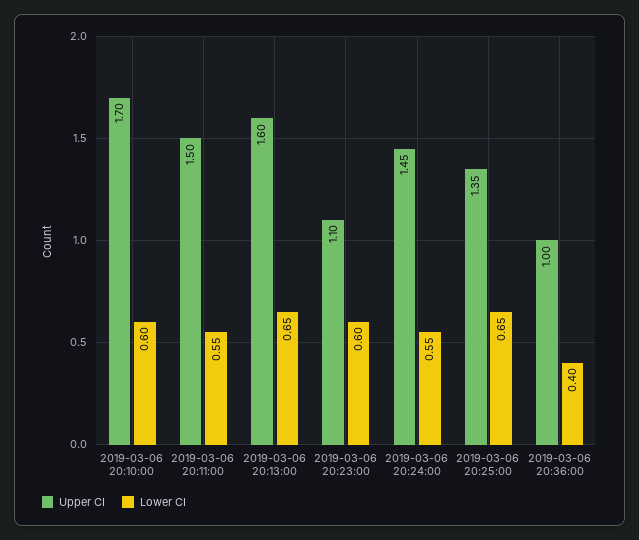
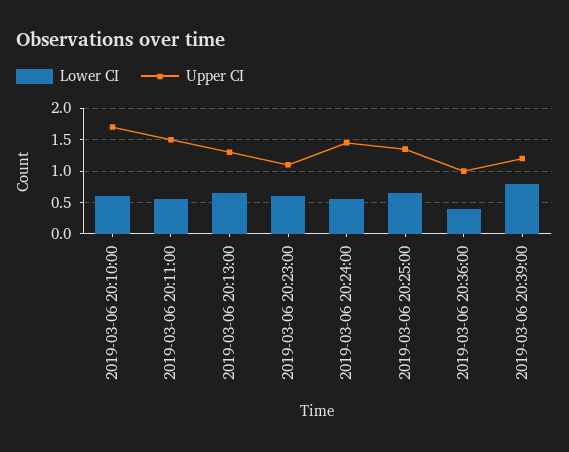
Upper CI, 2019-03-06 20:13:00: 1.6 -> 1.3
Lower CI, 2019-03-06 20:39:00: none -> 0.8
Upper CI, 2019-03-06 20:39:00: none -> 1.2

